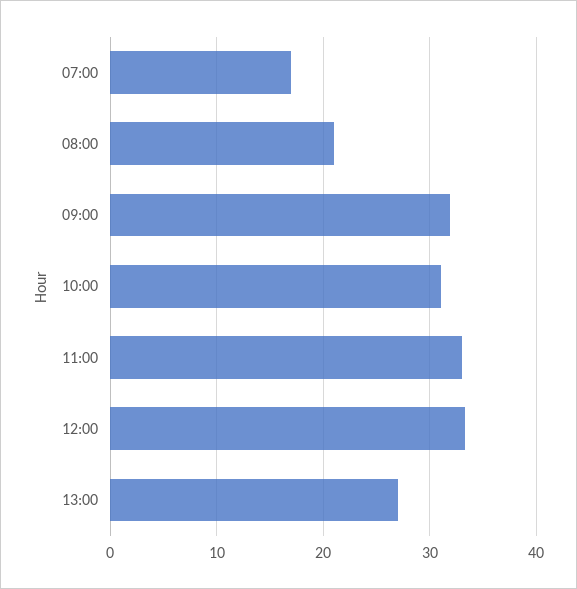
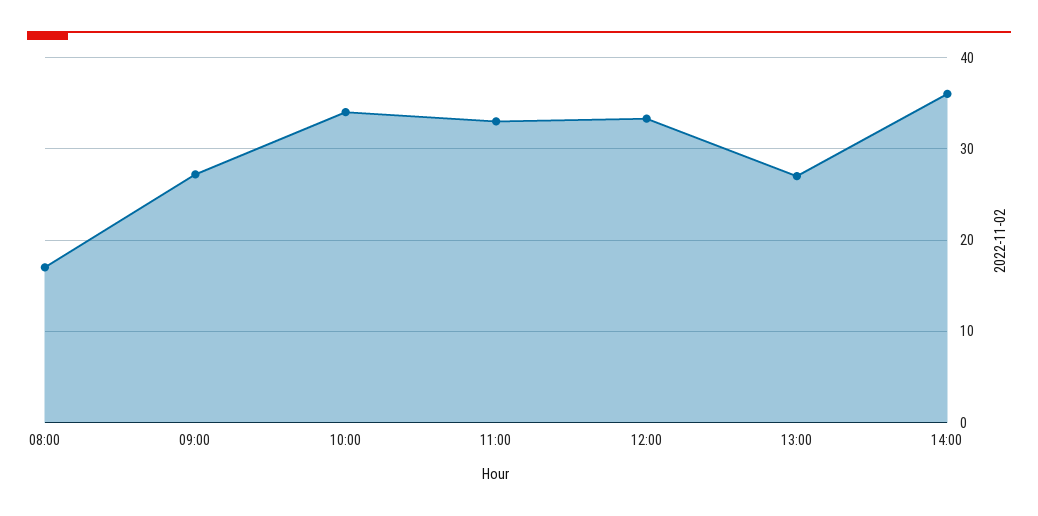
07:00: 17 -> none
08:00: 21 -> 17
09:00: 32 -> 27
10:00: 31 -> 34
14:00: none -> 36

